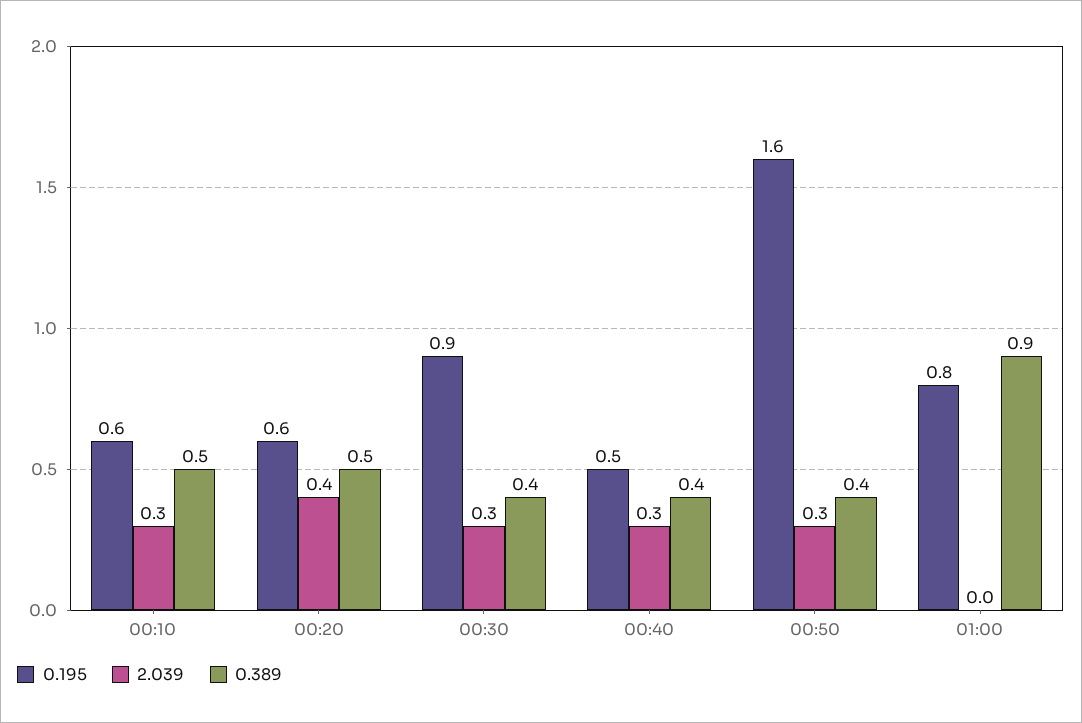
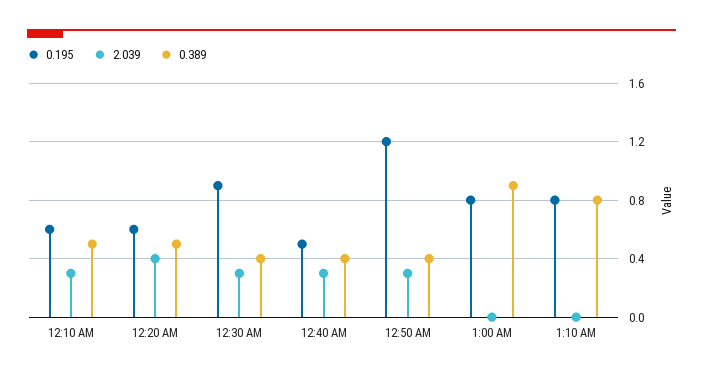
0.195, 00:50: 1.6 -> 1.2
0.195, 1:10 AM: none -> 0.8
2.039, 1:10 AM: none -> 0
0.389, 1:10 AM: none -> 0.8

